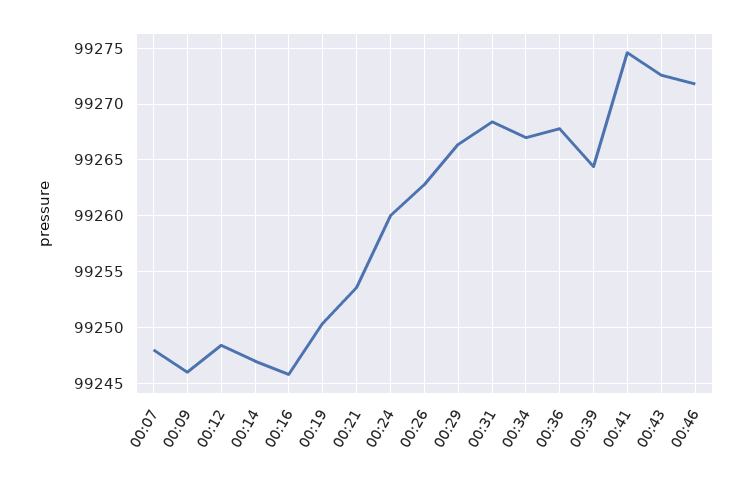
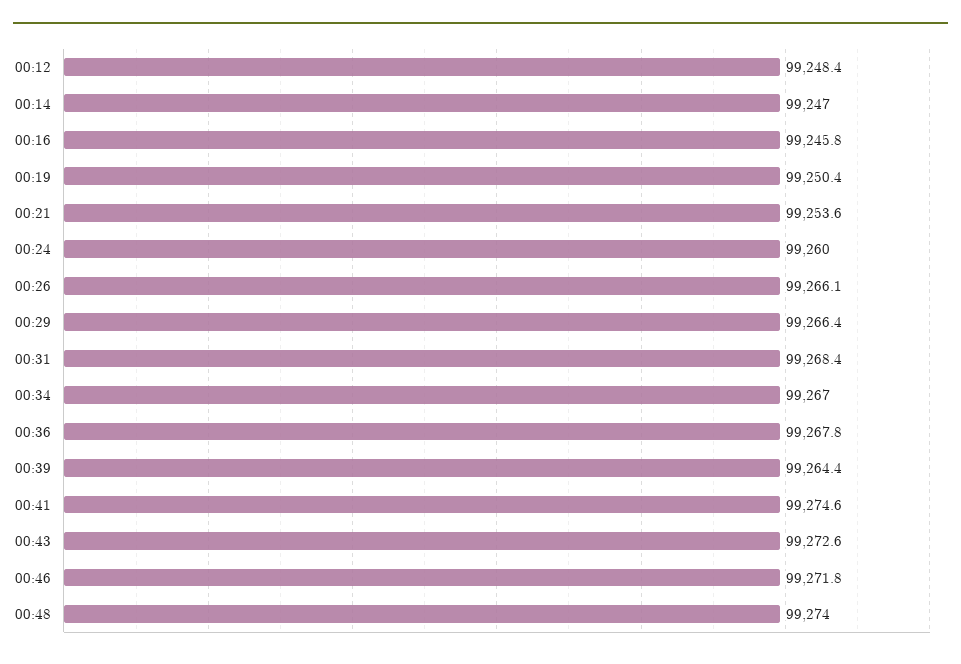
00:07: 99248 -> none
00:09: 99246 -> none
00:26: 99263 -> 99266.1
00:48: none -> 99274

